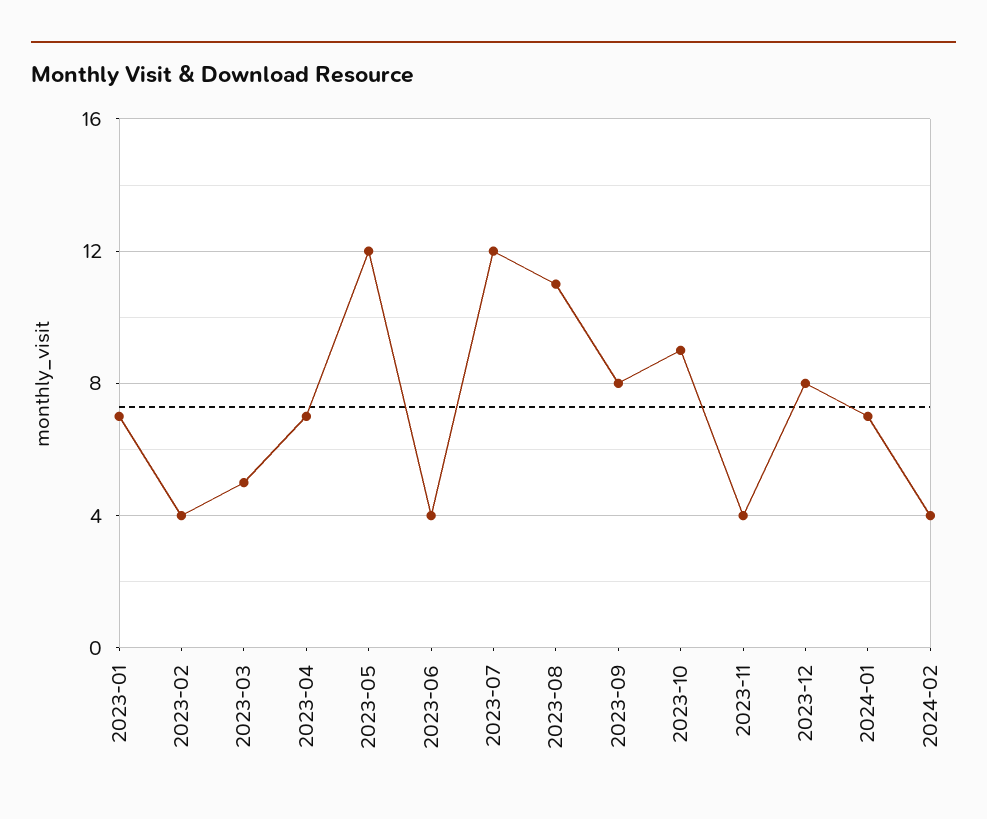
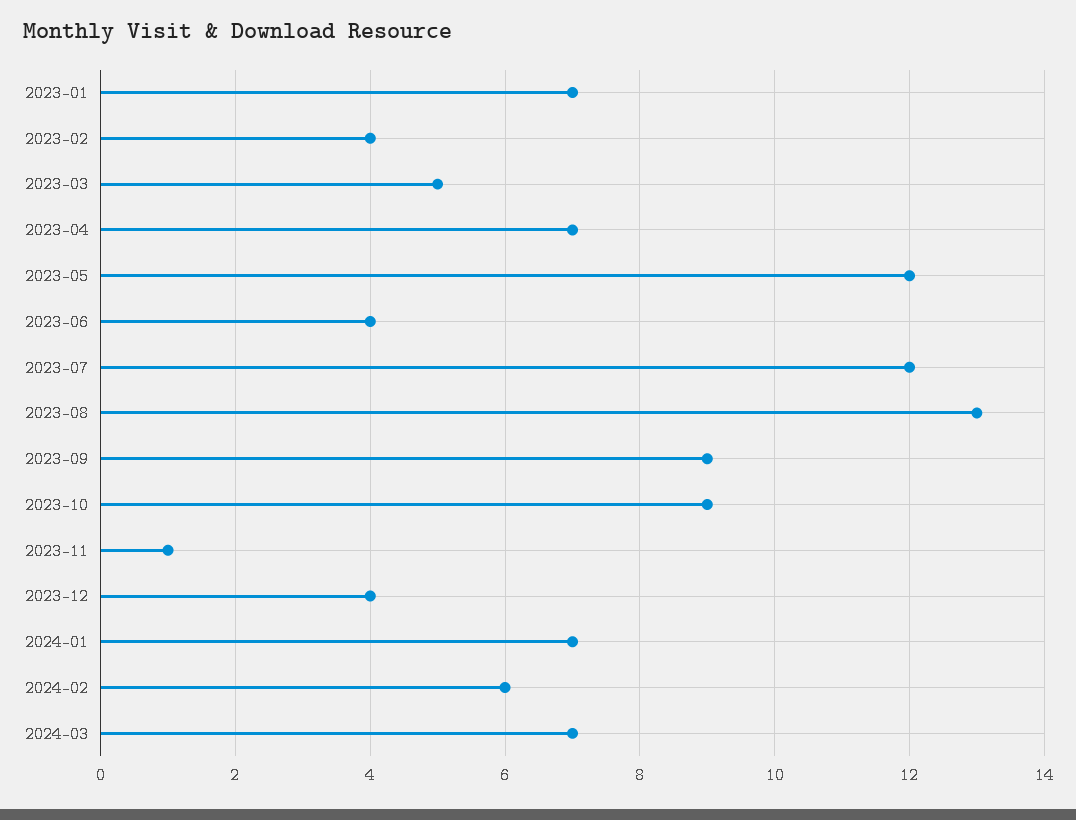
2023-08: 11 -> 13
2023-09: 8 -> 9
2023-11: 4 -> 1
2023-12: 8 -> 4
2024-02: 4 -> 6
2024-03: none -> 7

